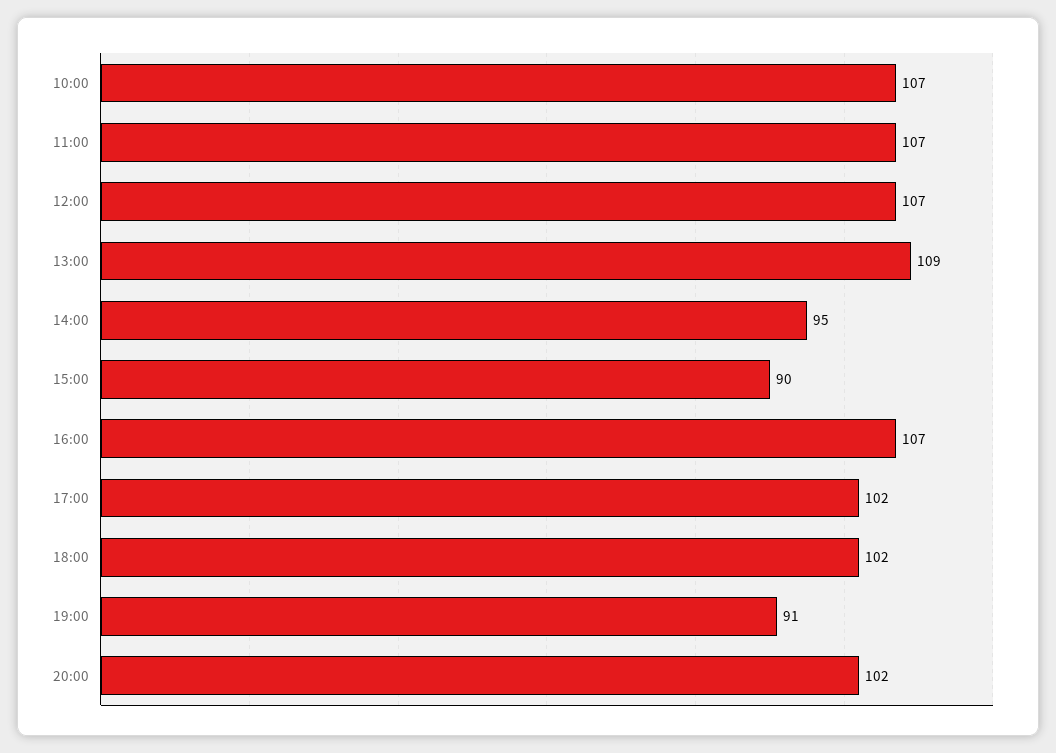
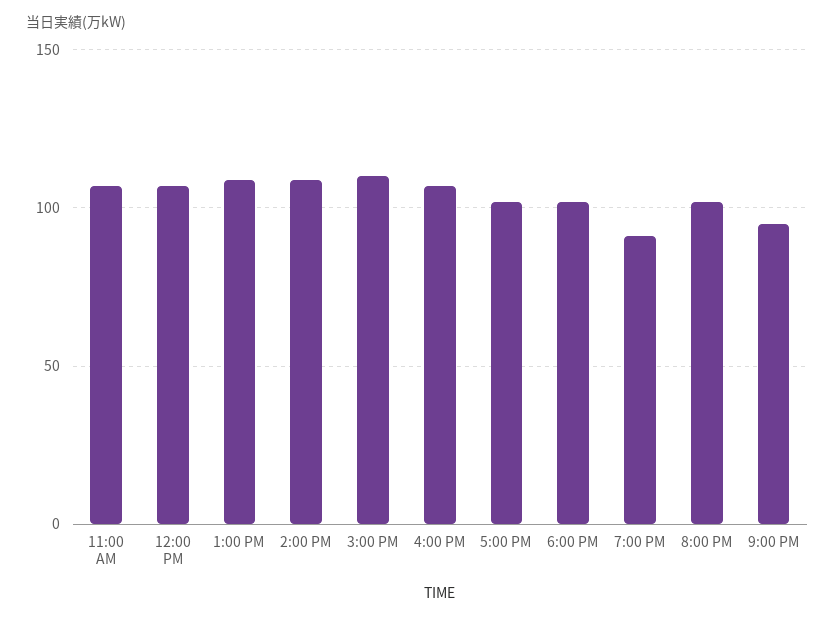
10:00: 107 -> none
14:00: 95 -> 110
15:00: 90 -> 110
9:00 PM: none -> 95

